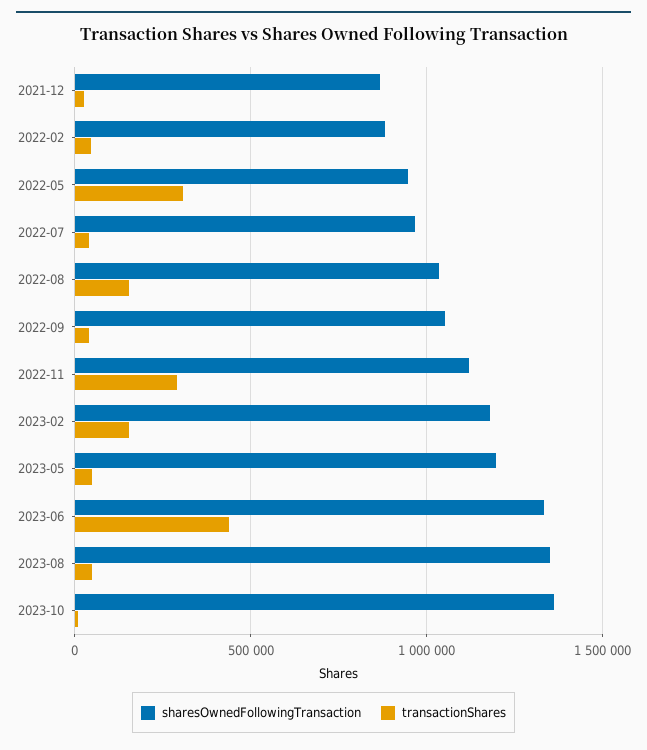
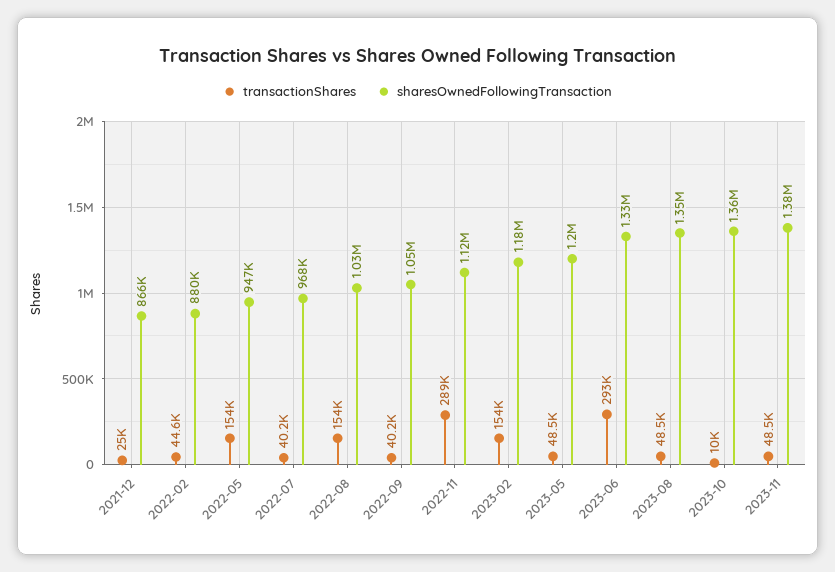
transactionShares, 2022-05: 300000 -> 154000
transactionShares, 2023-06: 450000 -> 293000
transactionShares, 2023-11: none -> 48500
sharesOwnedFollowingTransaction, 2023-11: none -> 1380000

